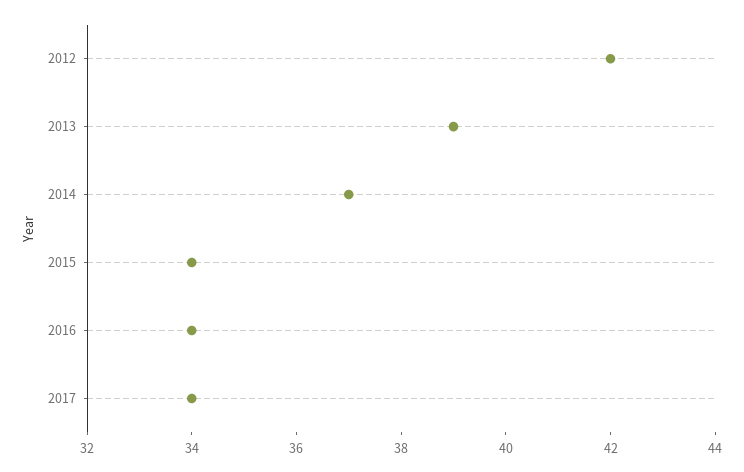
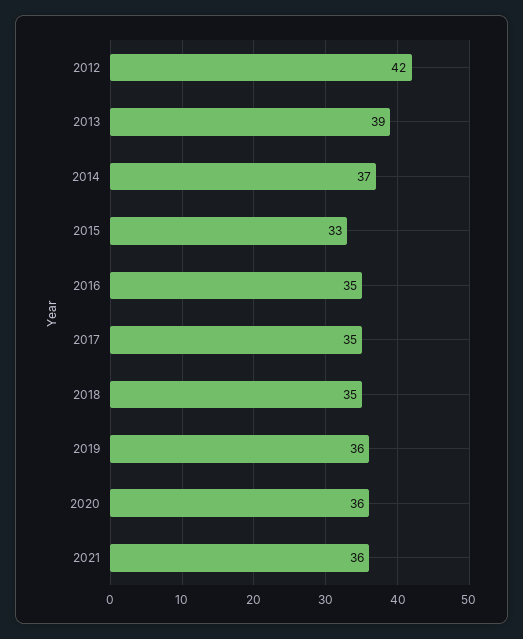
2015: 34 -> 33
2016: 34 -> 35
2017: 34 -> 35
2018: none -> 35
2019: none -> 36
2020: none -> 36
2021: none -> 36

